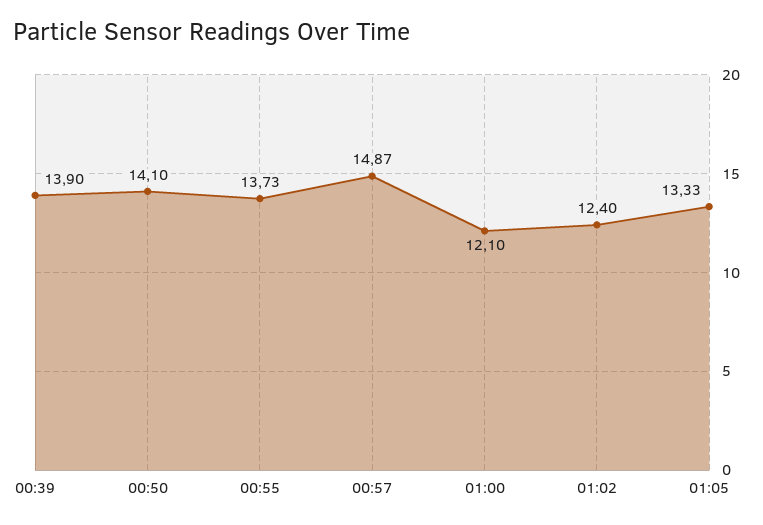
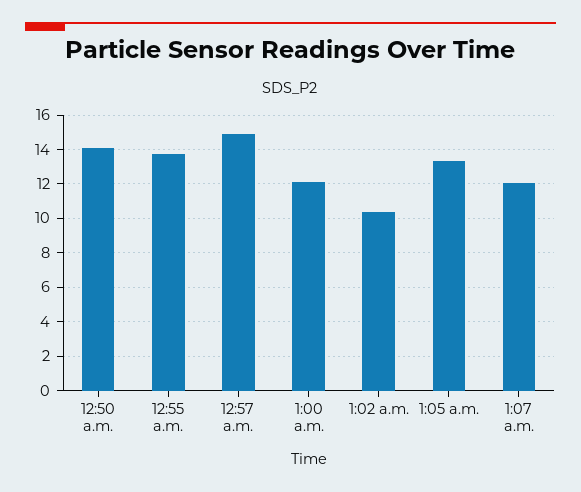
00:39: 13.9 -> none
01:02: 12.4 -> 10.5
1:07 a.m.: none -> 12

